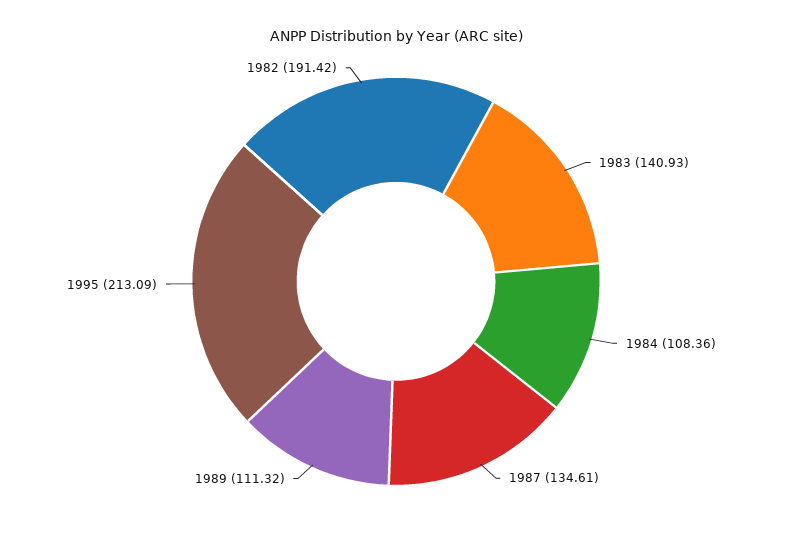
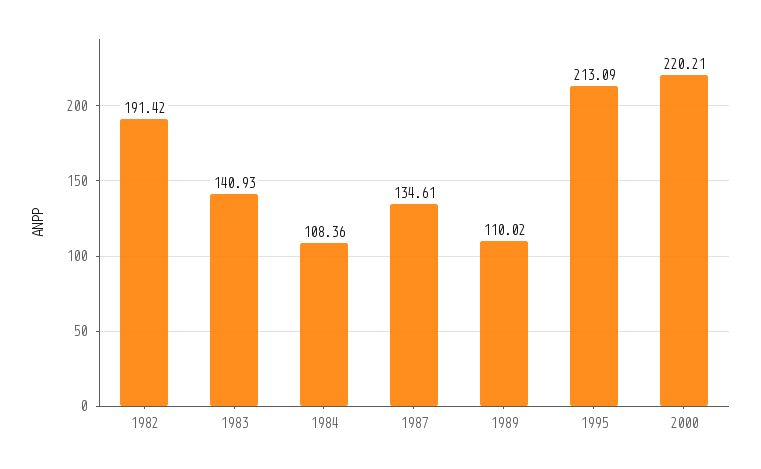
1989: 111.32 -> 110.02
2000: none -> 220.21

